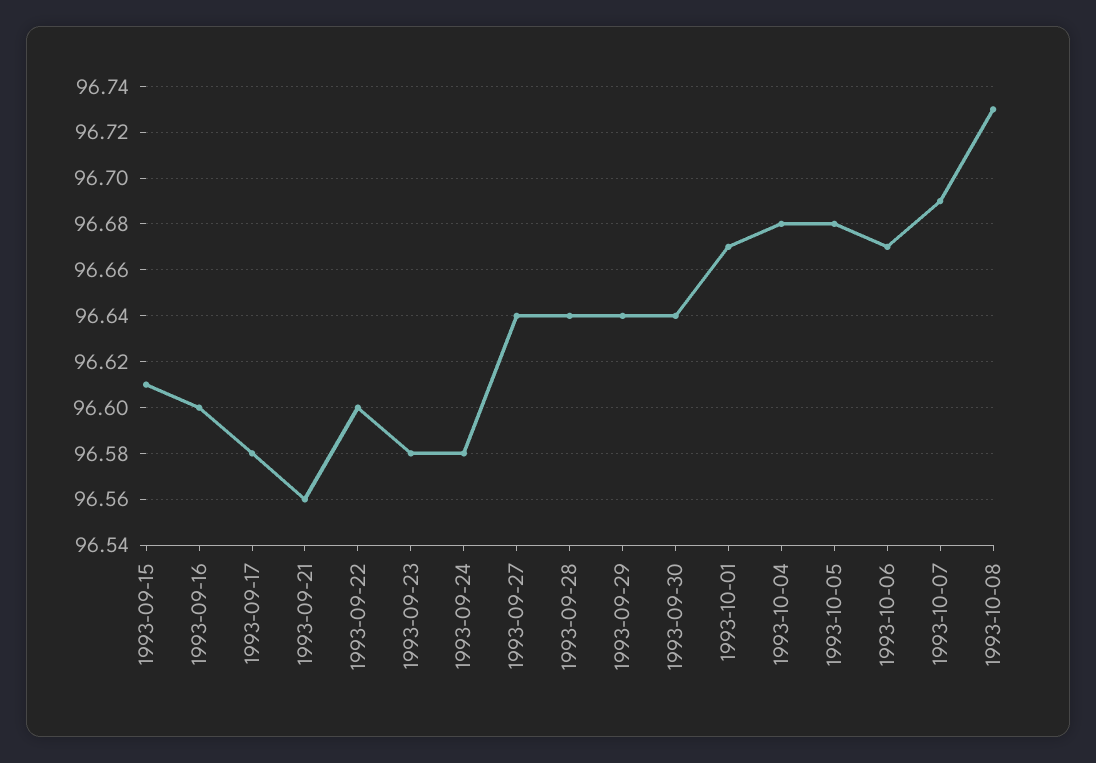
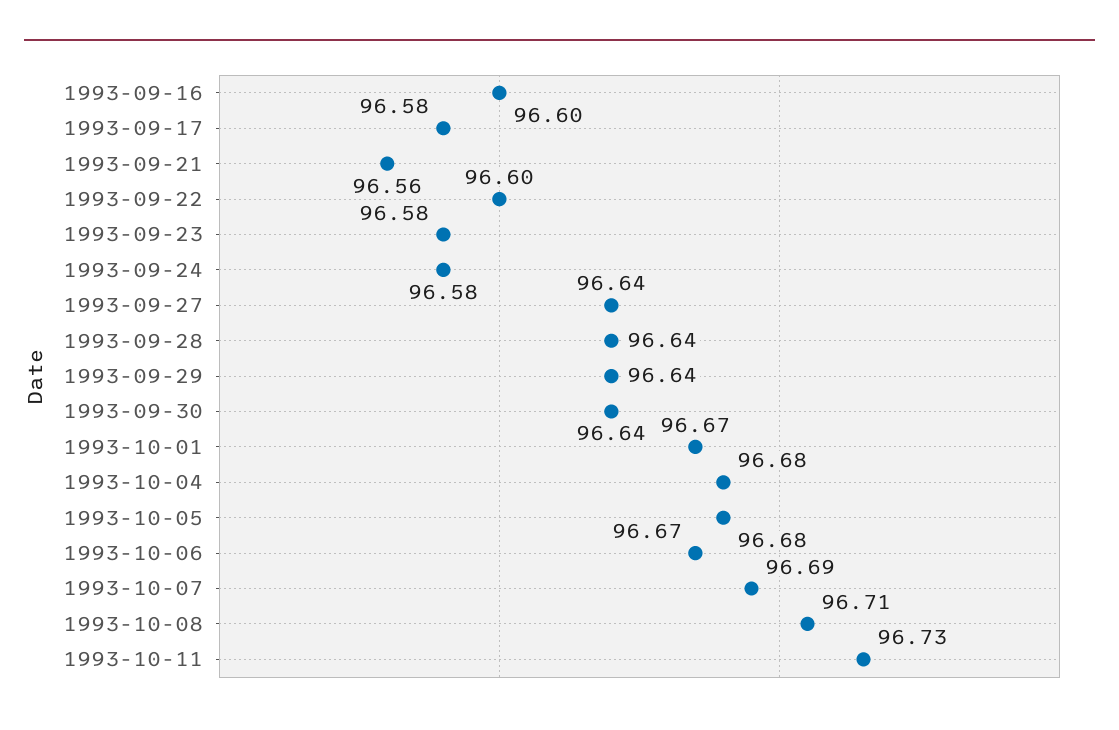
1993-09-15: 96.61 -> none
1993-10-08: 96.73 -> 96.71
1993-10-11: none -> 96.73

